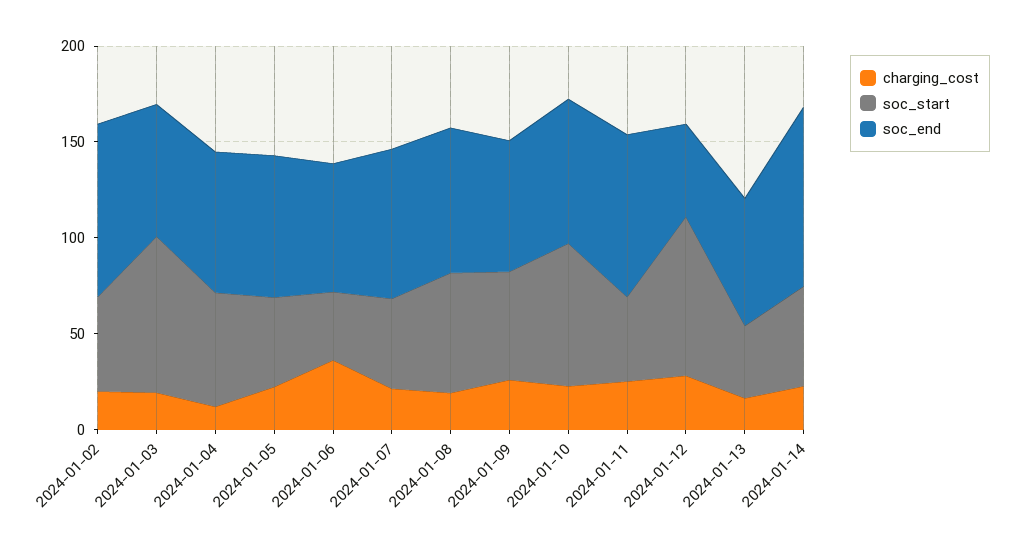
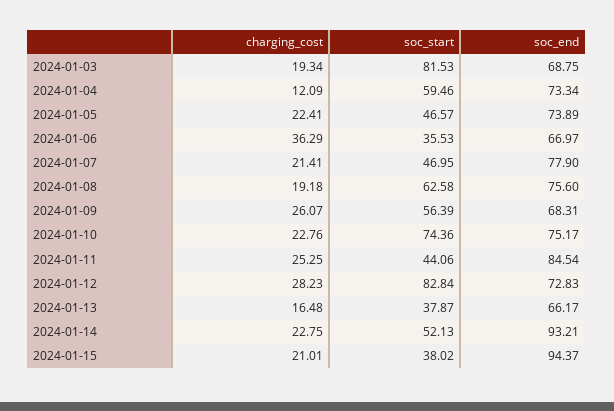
charging_cost, 2024-01-02: 20 -> none
soc_start, 2024-01-02: 50 -> none
soc_end, 2024-01-02: 90 -> none
soc_end, 2024-01-12: 50 -> 72.83
charging_cost, 2024-01-15: none -> 21.01
soc_start, 2024-01-15: none -> 38.02
soc_end, 2024-01-15: none -> 94.37

